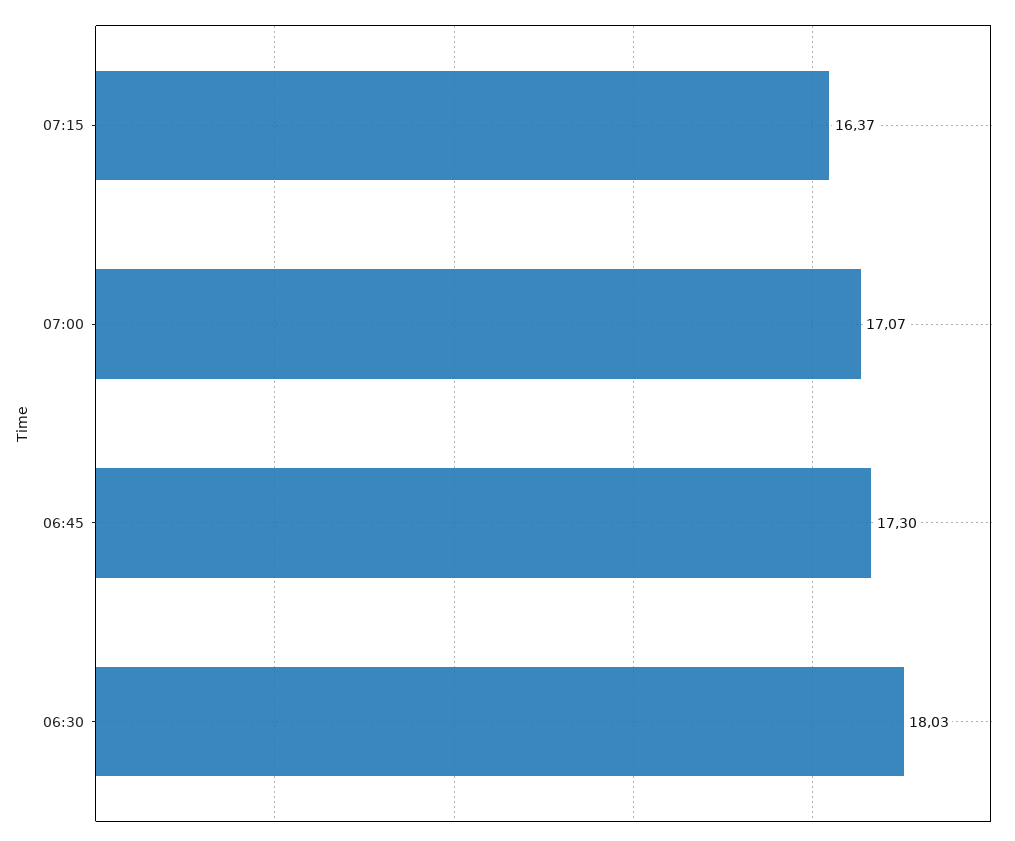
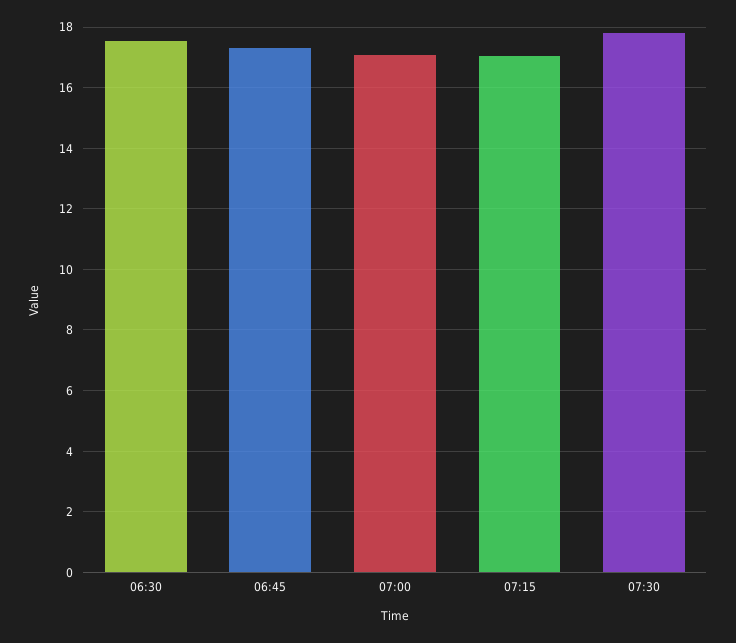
07:15: 16.37 -> 17
06:30: 18.03 -> 17.6
07:30: none -> 17.8

